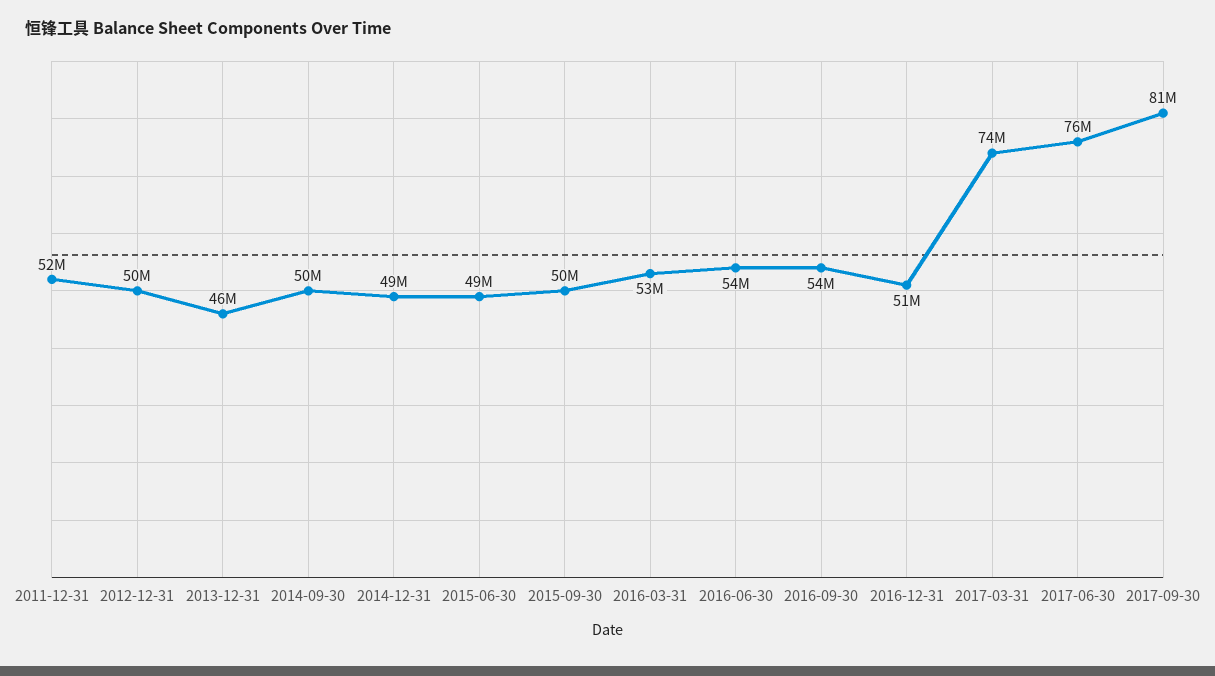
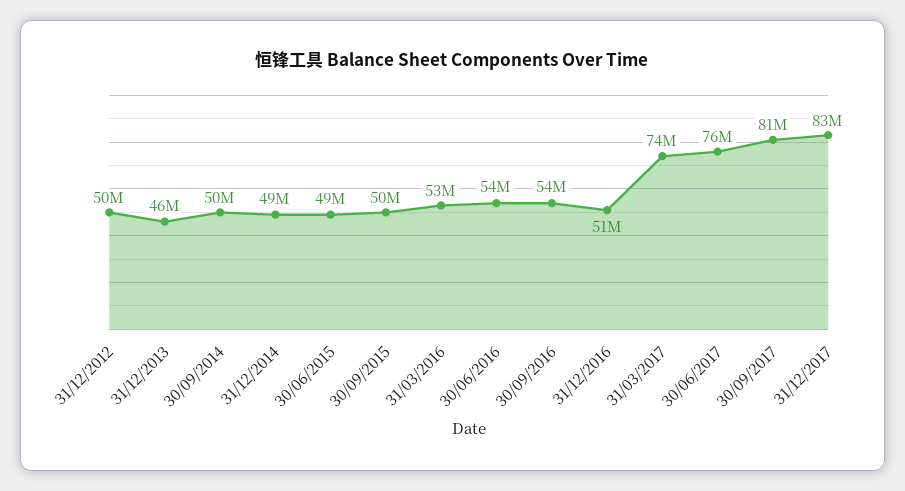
2011-12-31: 52000000 -> none
31/12/2017: none -> 83000000

